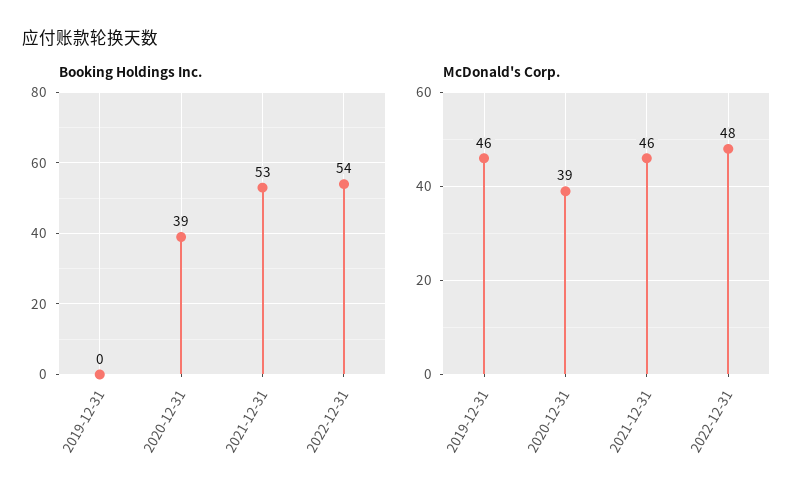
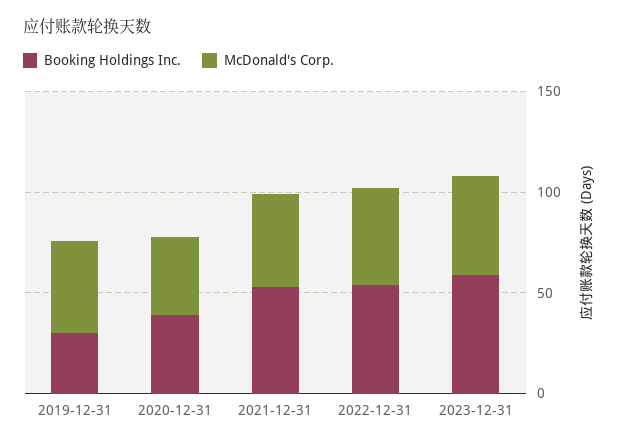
Booking Holdings Inc., 2019-12-31: 0 -> 30
Booking Holdings Inc., 2023-12-31: none -> 60
McDonald's Corp., 2023-12-31: none -> 50

